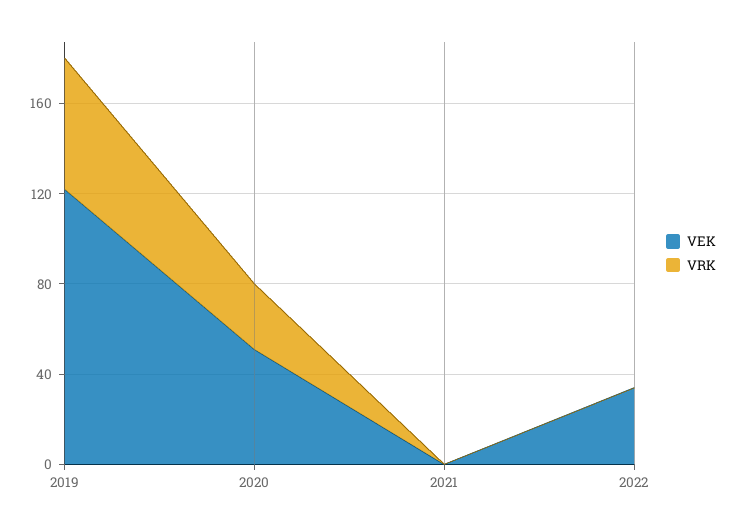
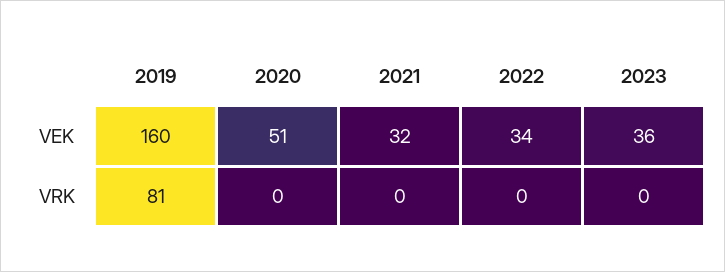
VEK, 2019: 120 -> 160
VRK, 2019: 60 -> 81
VRK, 2020: 30 -> 0
VEK, 2021: 0 -> 32
VEK, 2023: none -> 36
VRK, 2023: none -> 0

